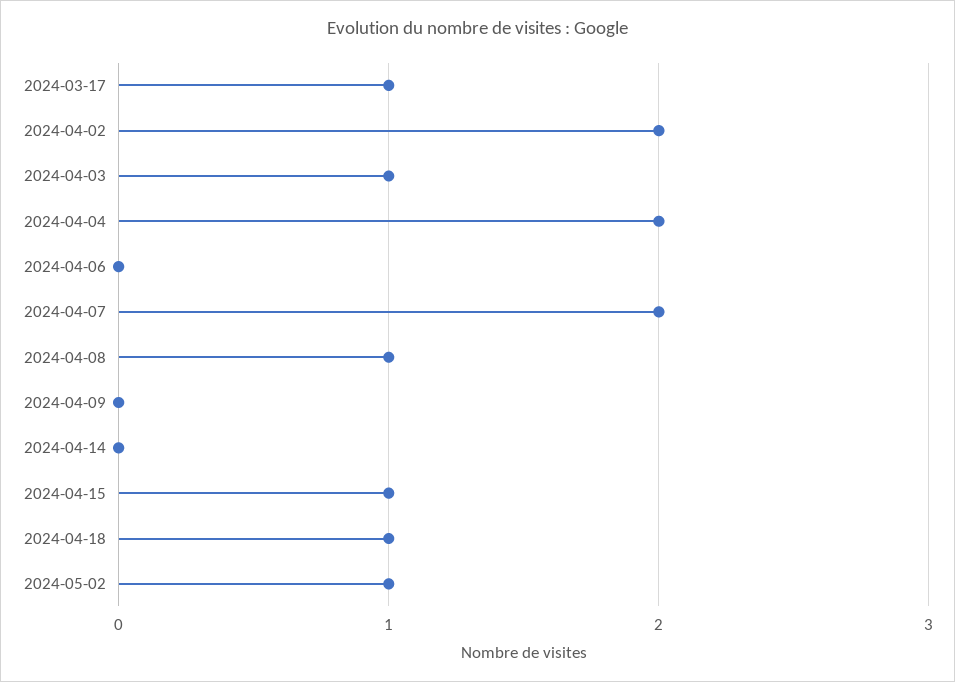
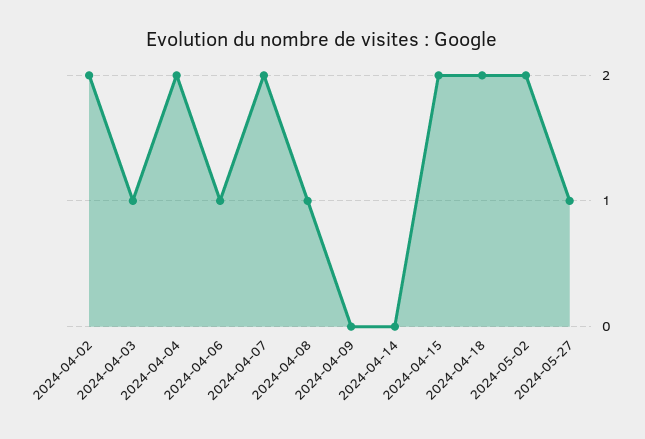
2024-03-17: 1 -> none
2024-04-06: 0 -> 1
2024-04-15: 1 -> 2
2024-04-18: 1 -> 2
2024-05-02: 1 -> 2
2024-05-27: none -> 1

